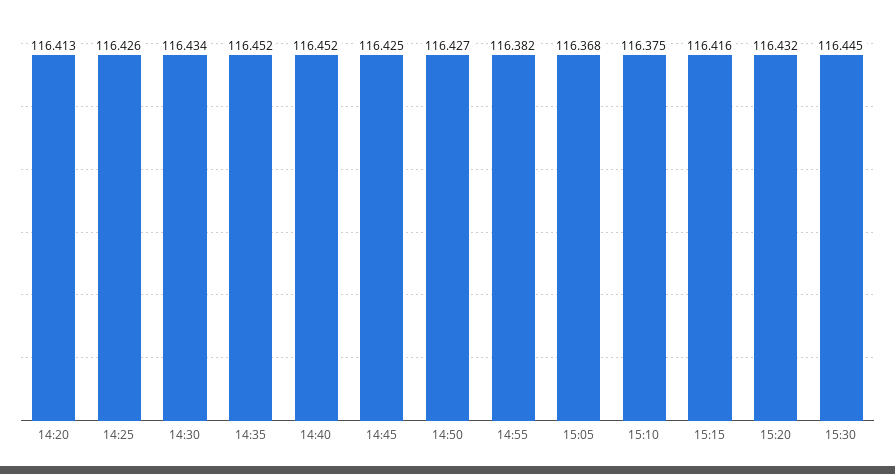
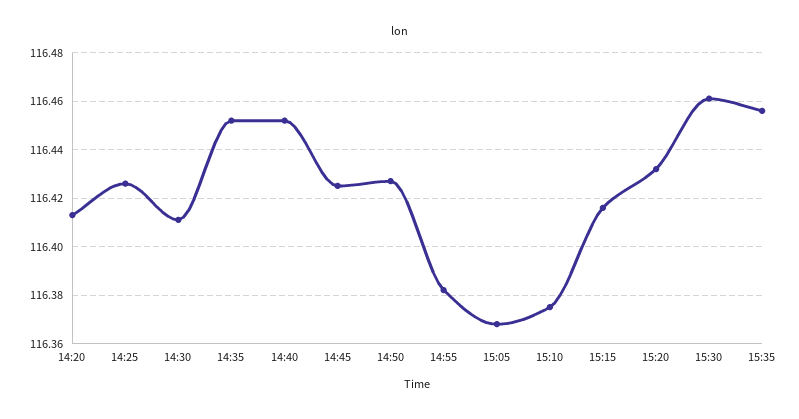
14:30: 116.434 -> 116.41
15:30: 116.445 -> 116.46
15:35: none -> 116.455

